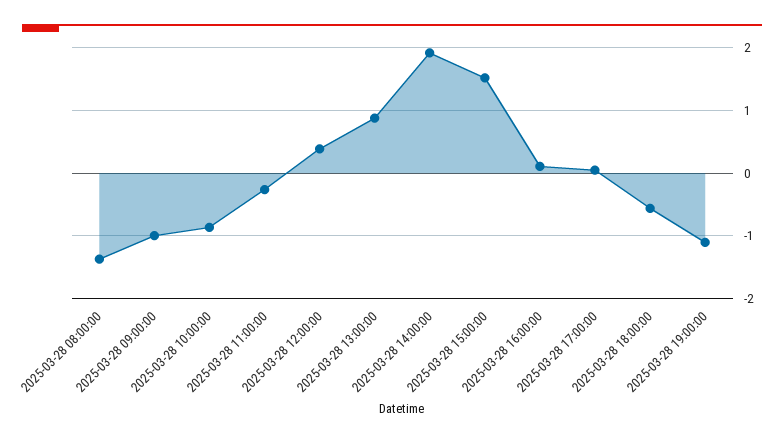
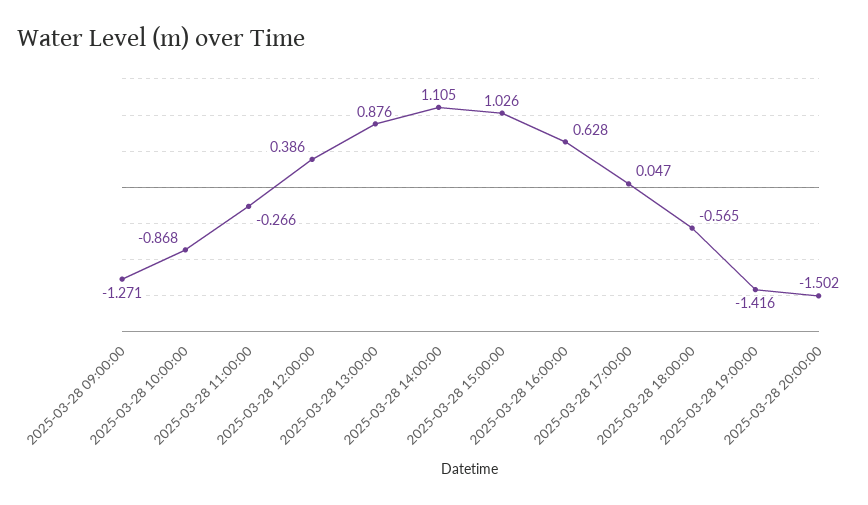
2025-03-28 08:00:00: -1.4 -> none
2025-03-28 09:00:00: -1 -> -1.271
2025-03-28 14:00:00: 1.9 -> 1.105
2025-03-28 15:00:00: 1.5 -> 1.026
2025-03-28 16:00:00: 0.1 -> 0.628
2025-03-28 19:00:00: -1.1 -> -1.416
2025-03-28 20:00:00: none -> -1.502

